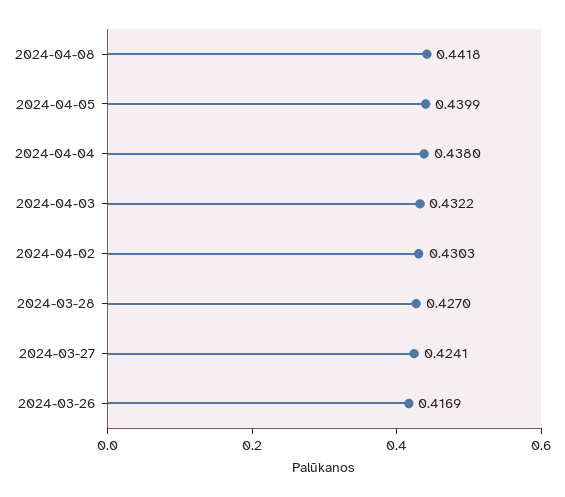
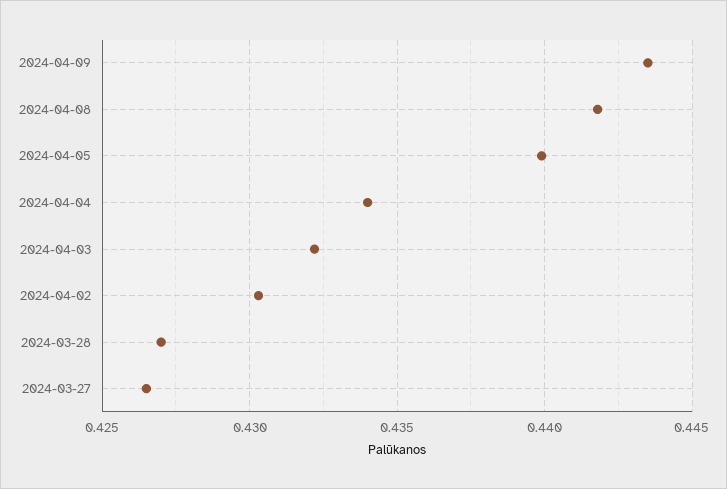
2024-04-04: 0.438 -> 0.434
2024-03-27: 0.4241 -> 0.4265
2024-03-26: 0.4169 -> none
2024-04-09: none -> 0.4435

